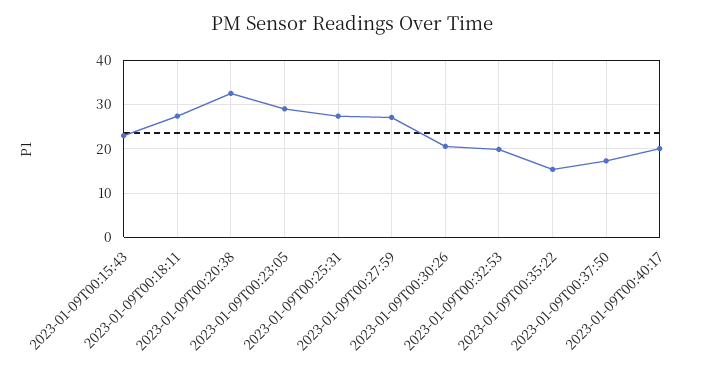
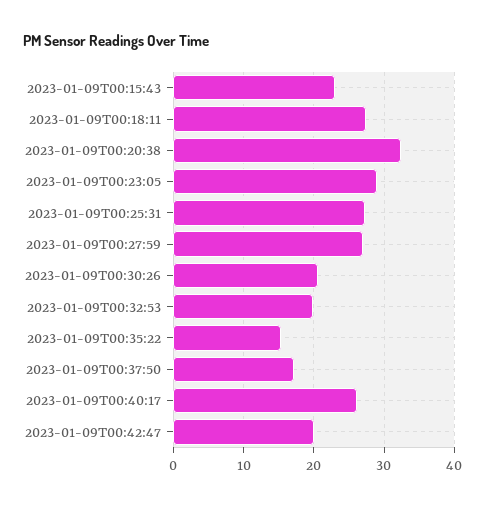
2023-01-09T00:40:17: 20 -> 26
2023-01-09T00:42:47: none -> 20

